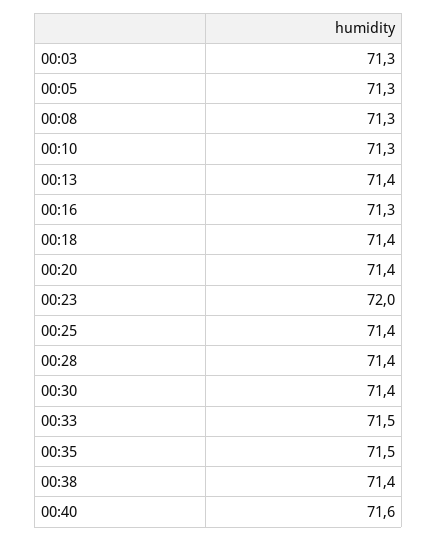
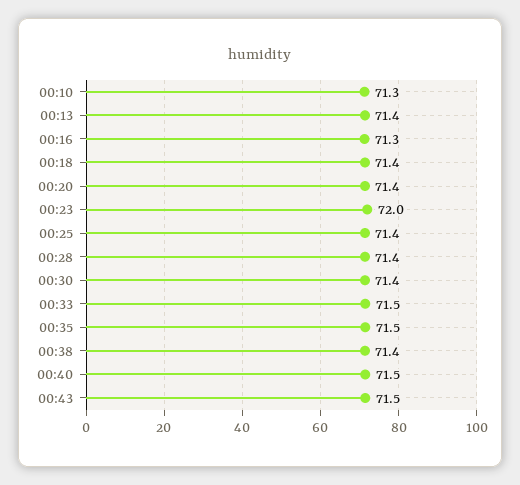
00:03: 71.3 -> none
00:05: 71.3 -> none
00:08: 71.3 -> none
00:40: 71.6 -> 71.5
00:43: none -> 71.5

